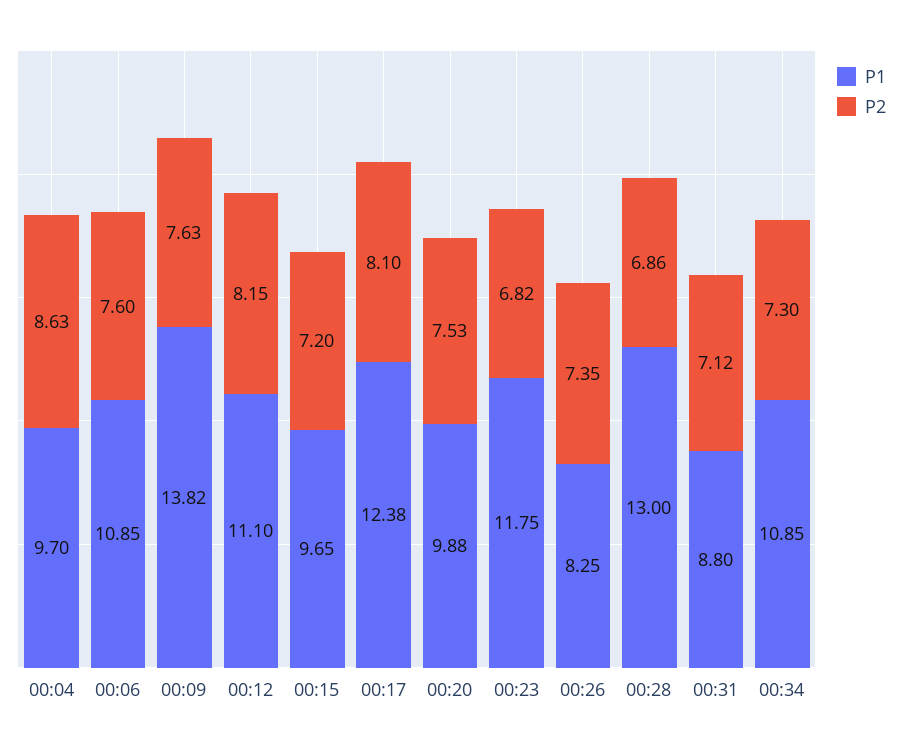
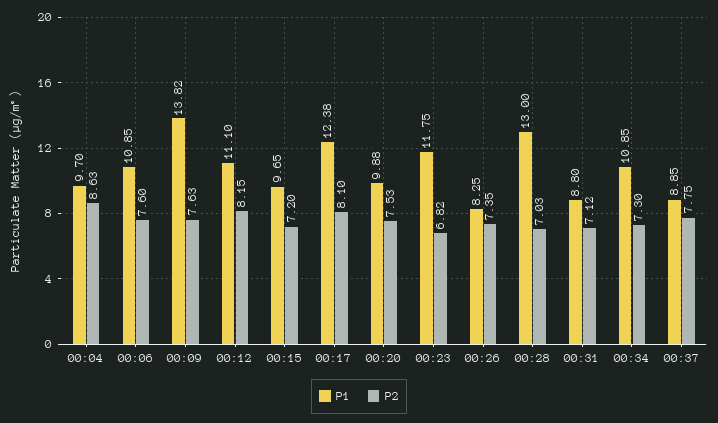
P2, 00:28: 6.86 -> 7.03
P1, 00:37: none -> 8.85
P2, 00:37: none -> 7.75

